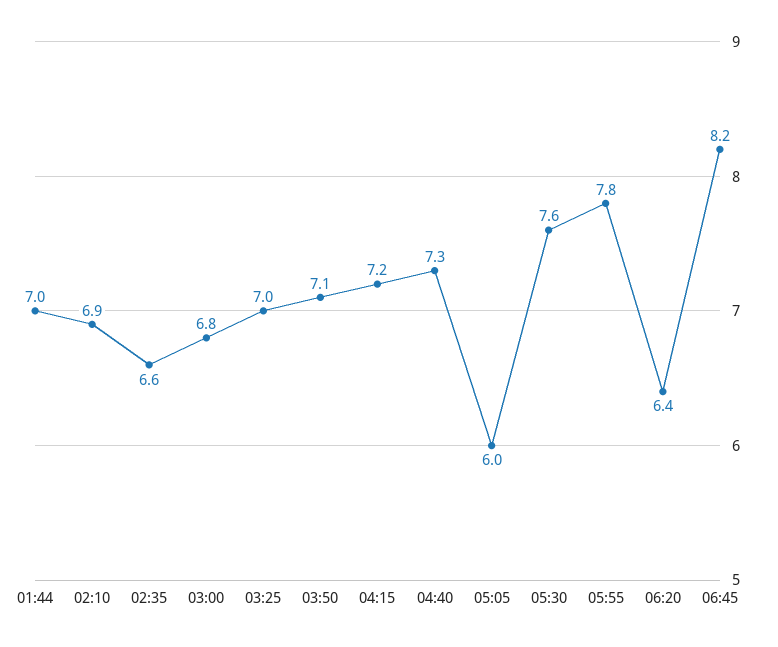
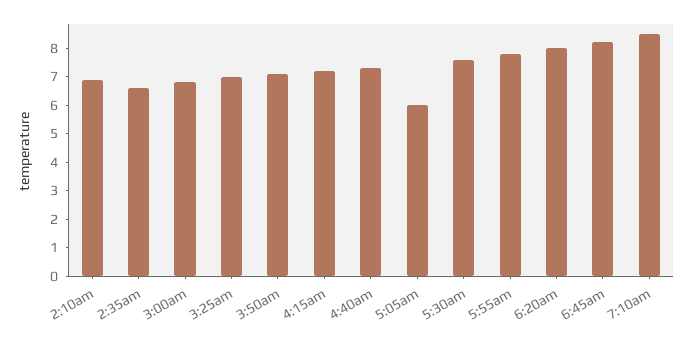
01:44: 7 -> none
06:20: 6.4 -> 8
7:10am: none -> 8.5

